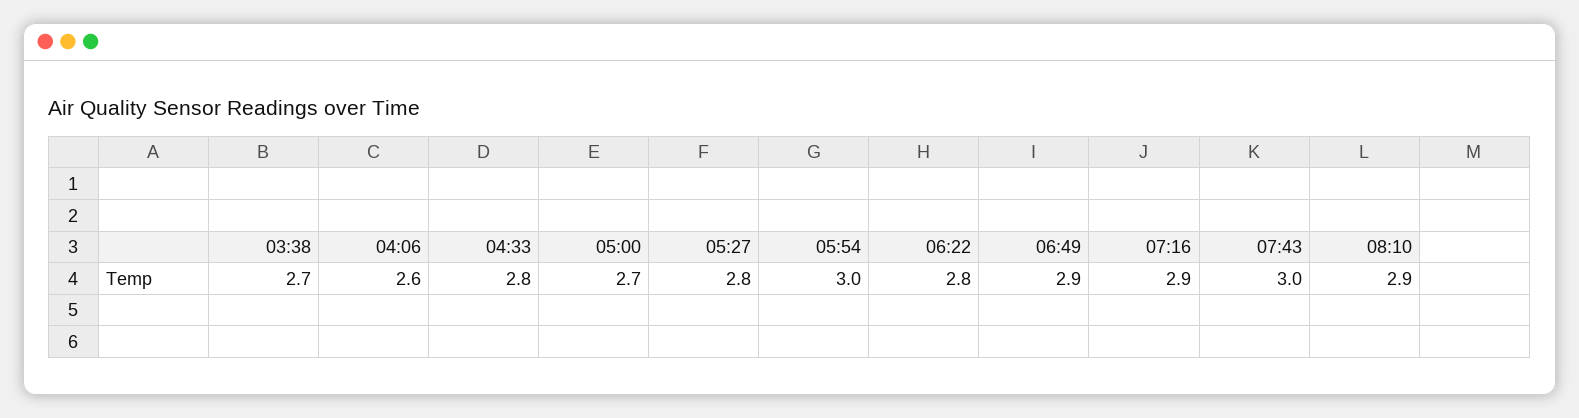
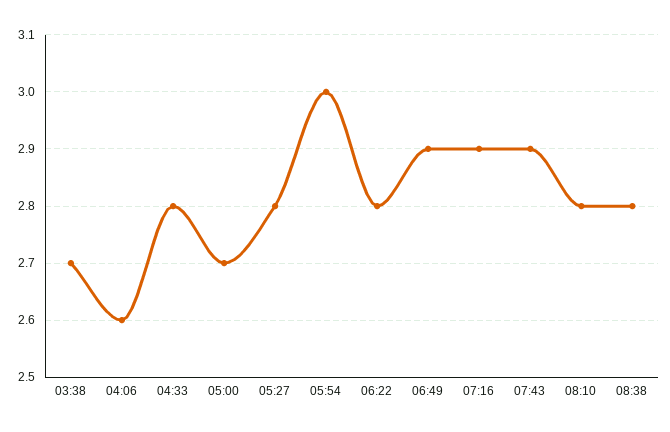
07:43: 3 -> 2.9
08:10: 2.9 -> 2.8
08:38: none -> 2.8

